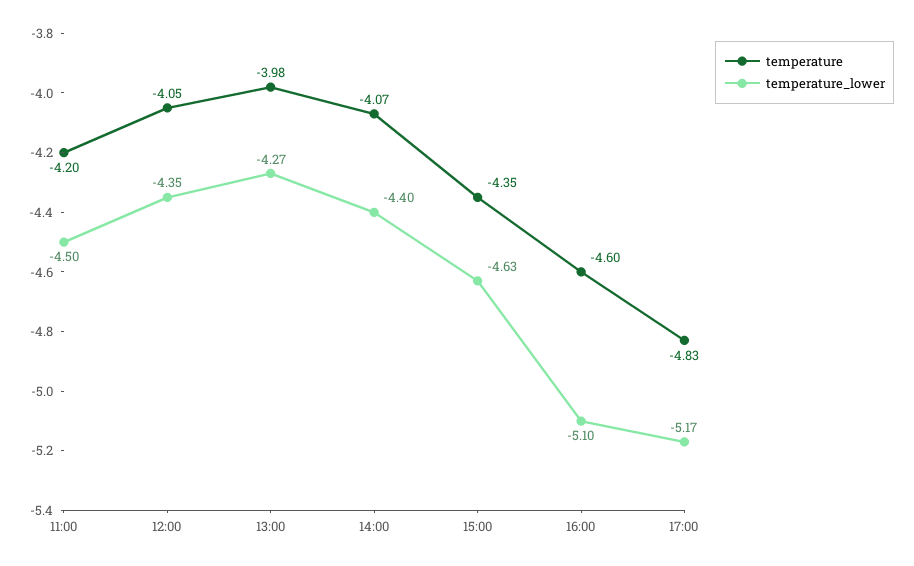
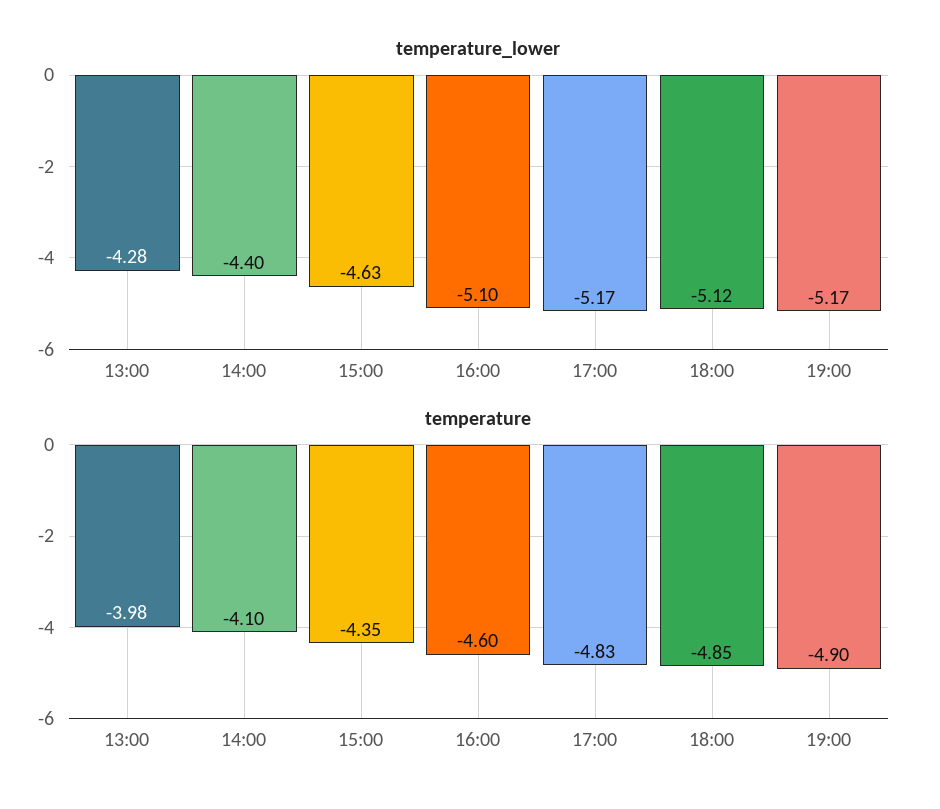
temperature, 11:00: -4.2 -> none
temperature_lower, 11:00: -4.5 -> none
temperature, 12:00: -4.05 -> none
temperature_lower, 12:00: -4.35 -> none
temperature_lower, 13:00: -4.27 -> -4.28
temperature, 14:00: -4.07 -> -4.1
temperature_lower, 18:00: none -> -5.12
temperature_lower, 19:00: none -> -5.17
temperature, 18:00: none -> -4.85
temperature, 19:00: none -> -4.9

